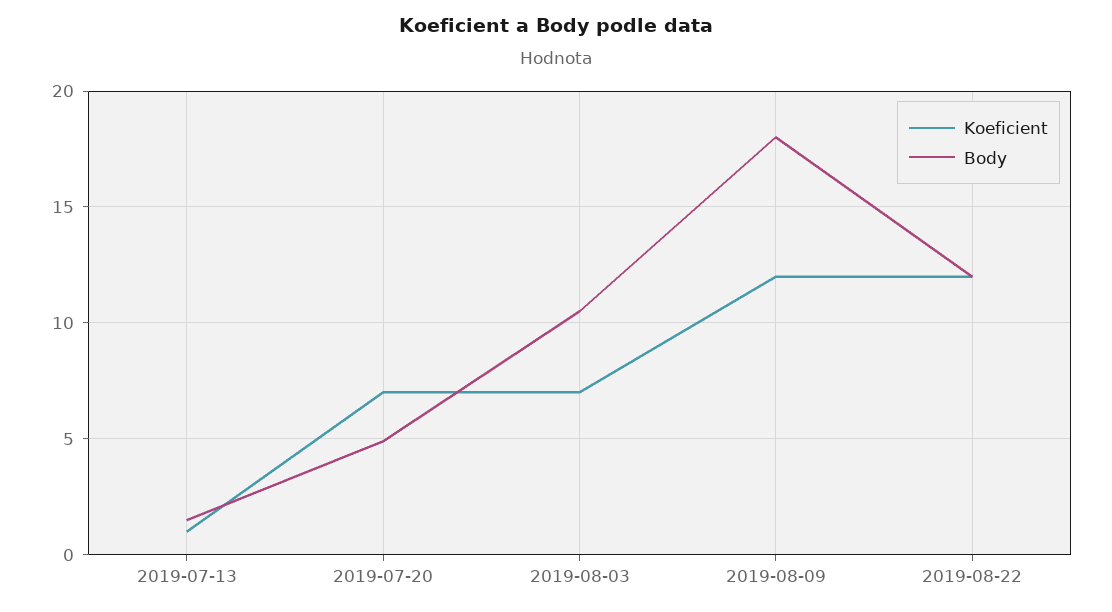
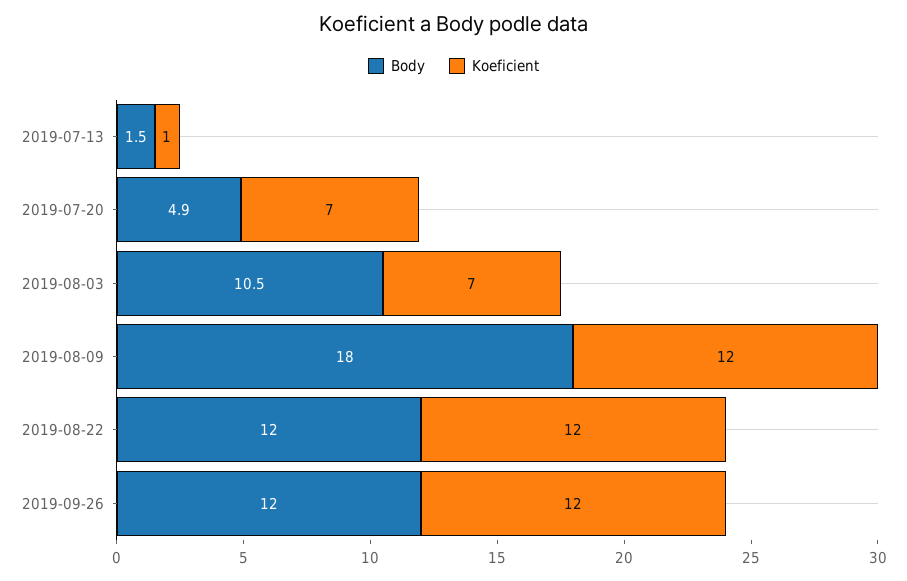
Body, 2019-09-26: none -> 12
Koeficient, 2019-09-26: none -> 12

